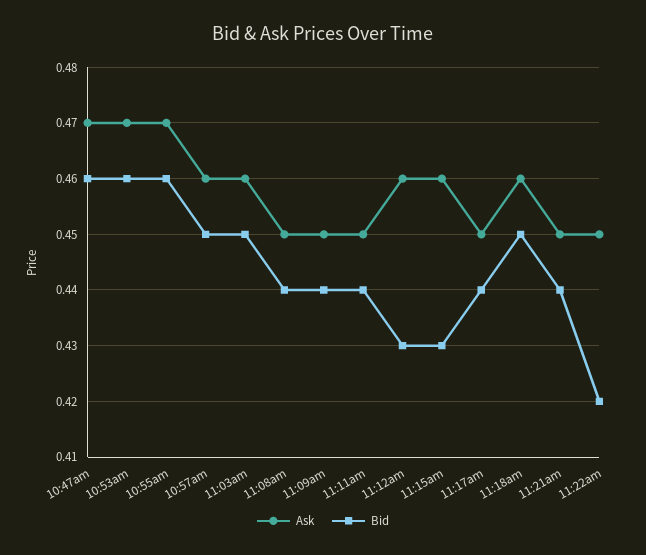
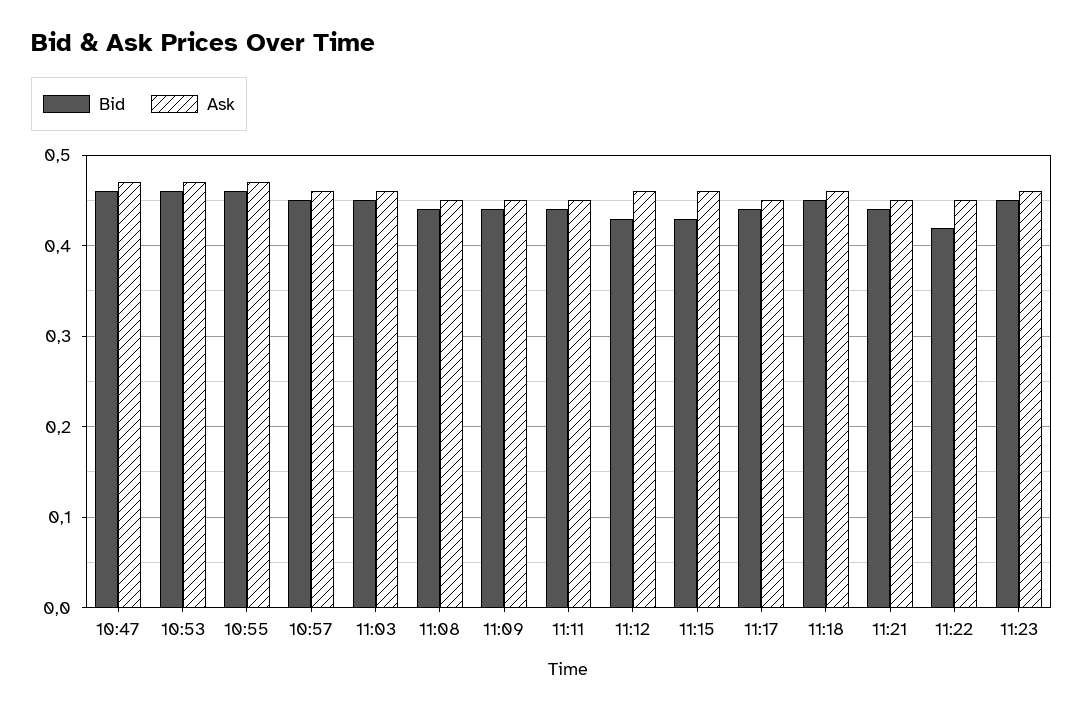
Bid, 11:23: none -> 0.45
Ask, 11:23: none -> 0.46

